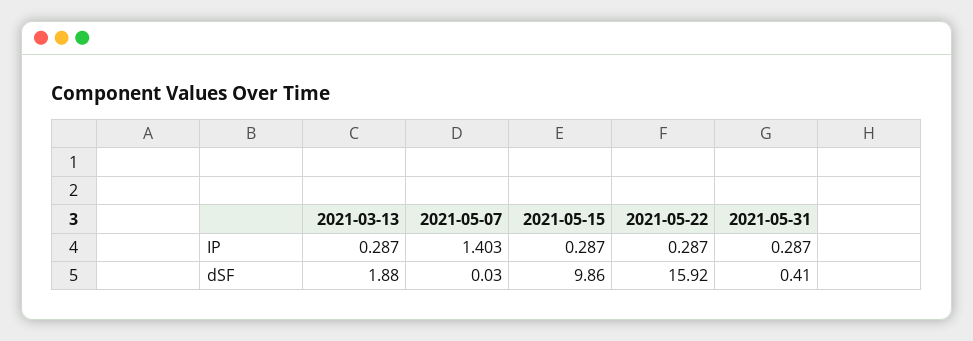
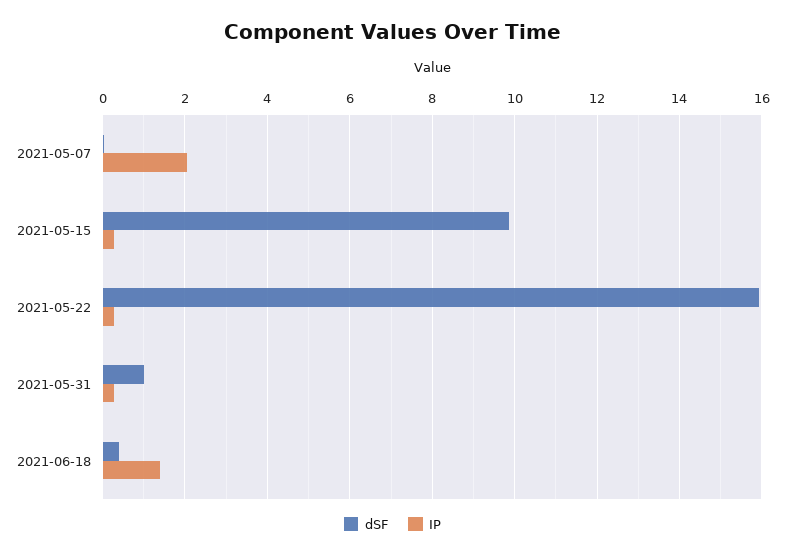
IP, 2021-03-13: 0.287 -> none
IP, 2021-05-07: 1.403 -> 2
dSF, 2021-03-13: 1.88 -> none
dSF, 2021-05-31: 0.41 -> 1
dSF, 2021-06-18: none -> 0.4
IP, 2021-06-18: none -> 1.4

